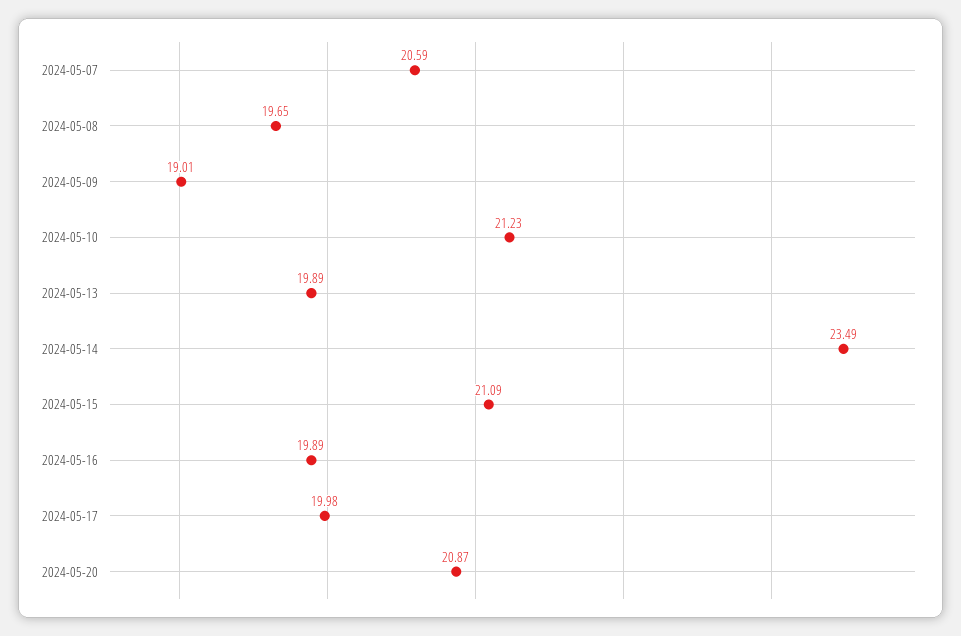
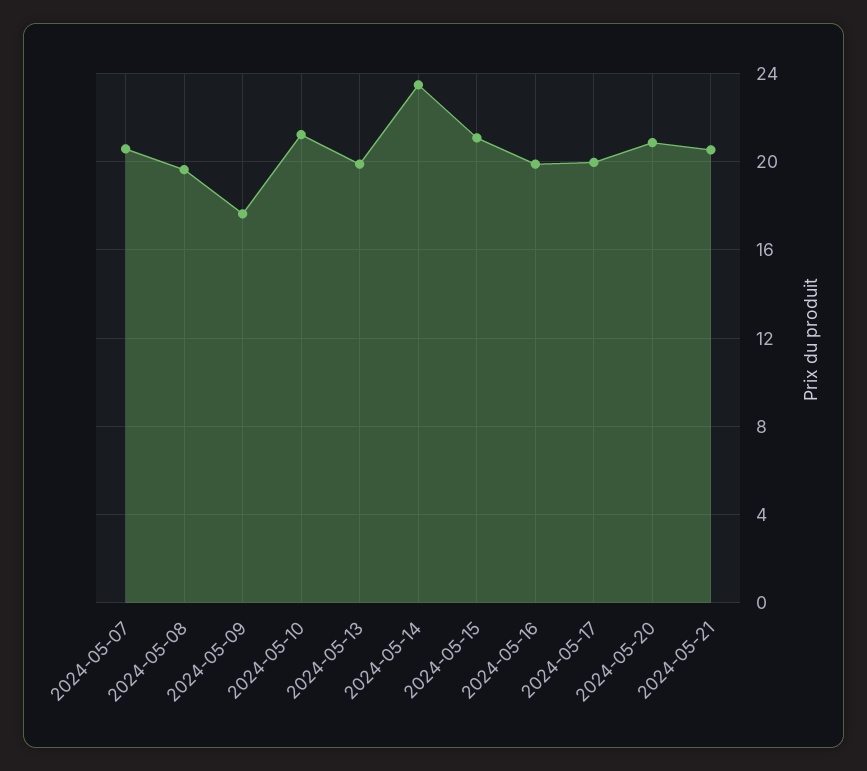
2024-05-09: 19.01 -> 17.5
2024-05-21: none -> 20.5

